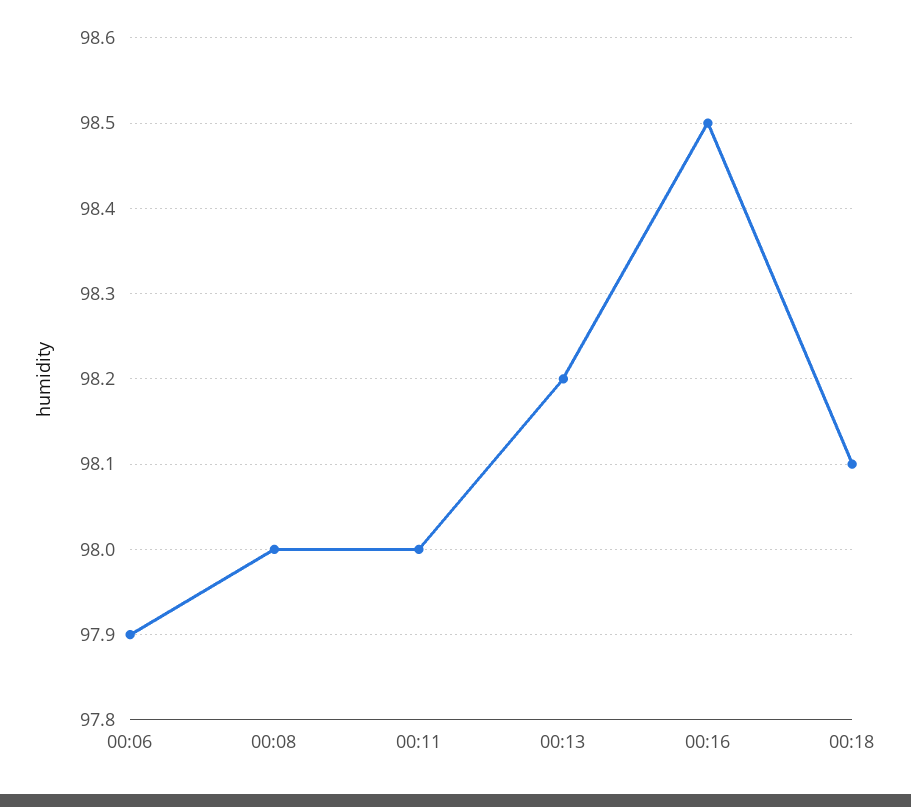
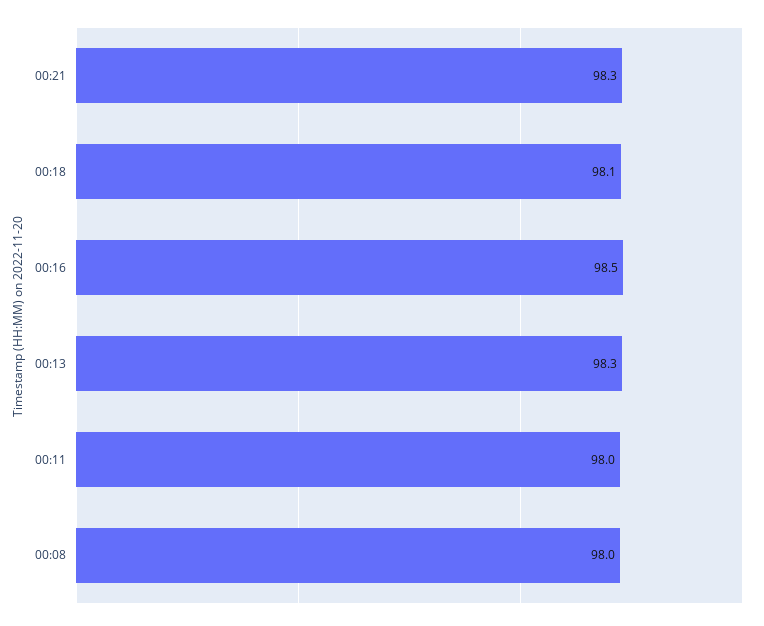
00:06: 97.9 -> none
00:13: 98.2 -> 98.3
00:21: none -> 98.3

